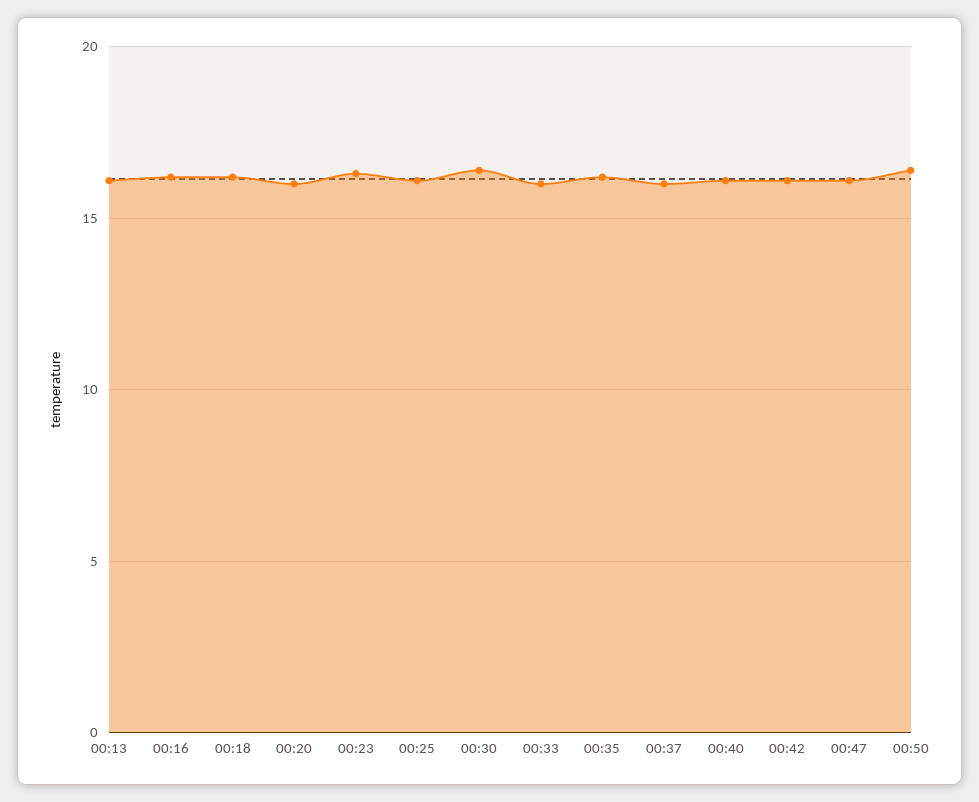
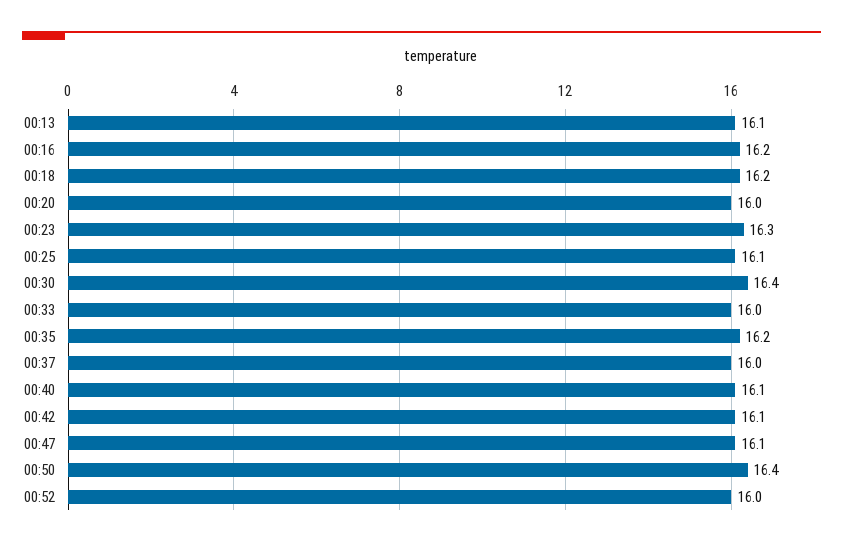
00:52: none -> 16

